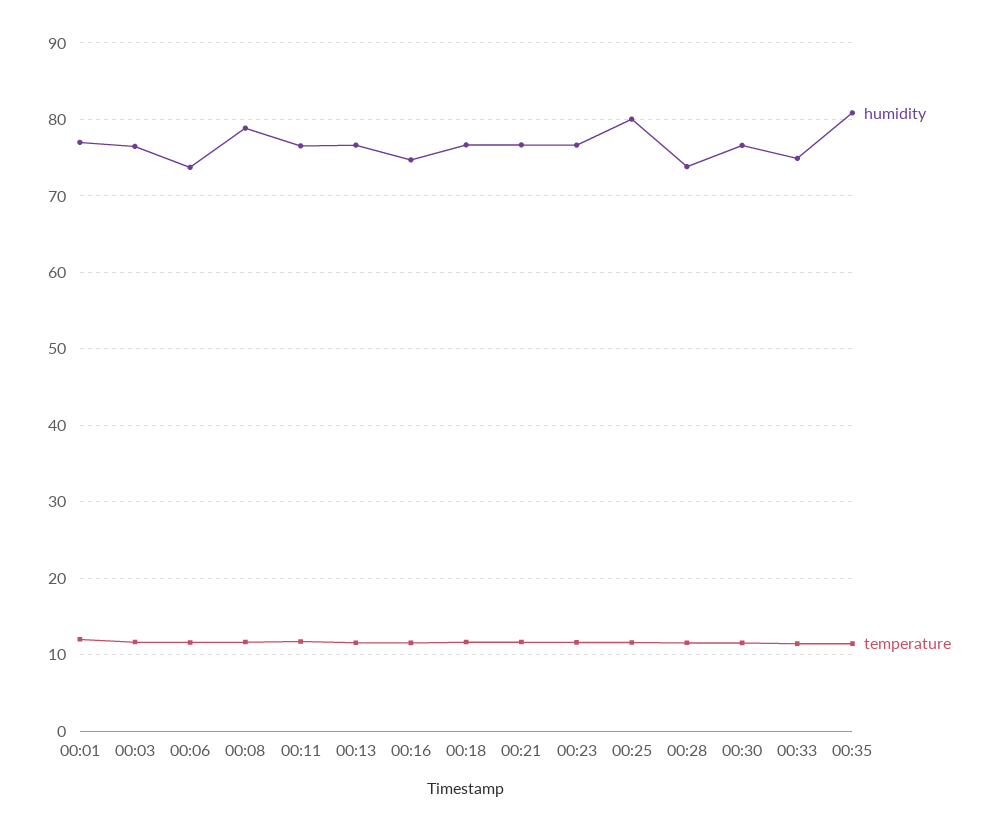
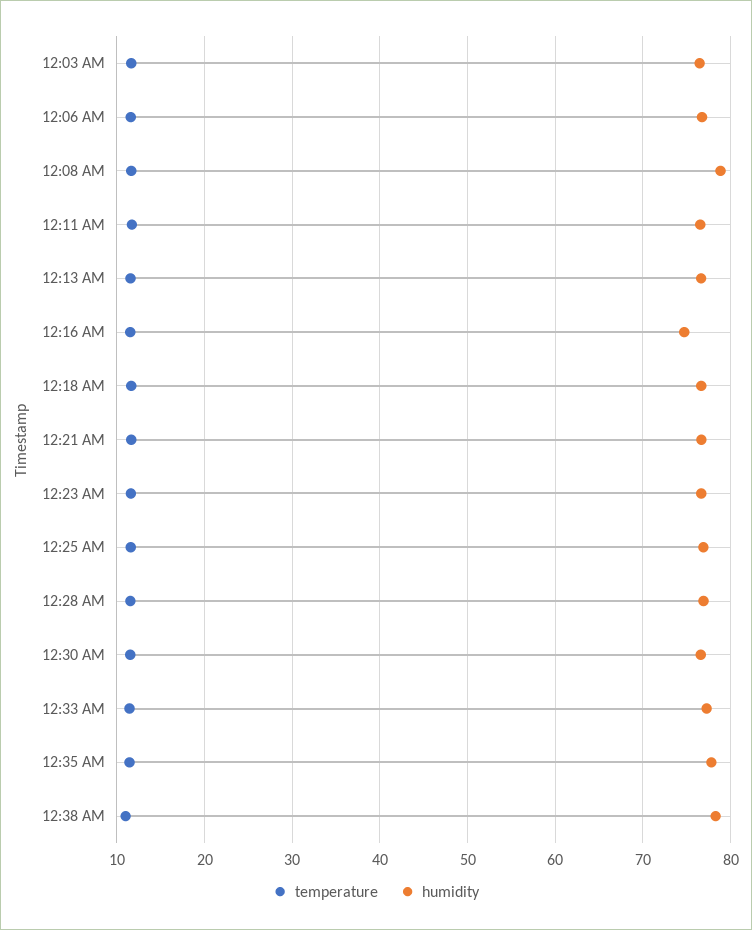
humidity, 00:01: 77 -> none
temperature, 00:01: 12 -> none
humidity, 00:06: 74 -> 77
humidity, 00:25: 80 -> 77
humidity, 00:28: 74 -> 77
humidity, 00:33: 75 -> 77
humidity, 00:35: 81 -> 78
temperature, 12:38 AM: none -> 11
humidity, 12:38 AM: none -> 78

